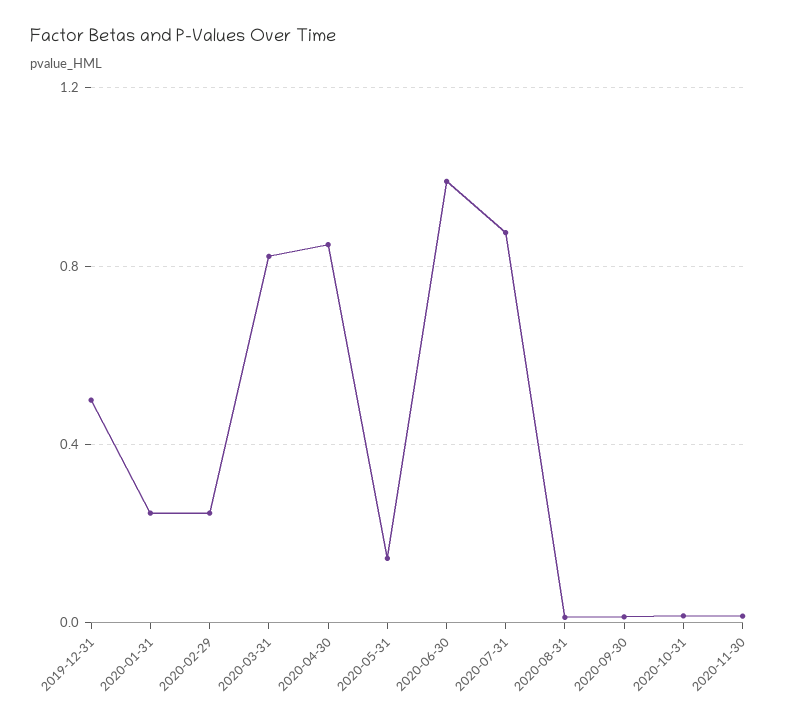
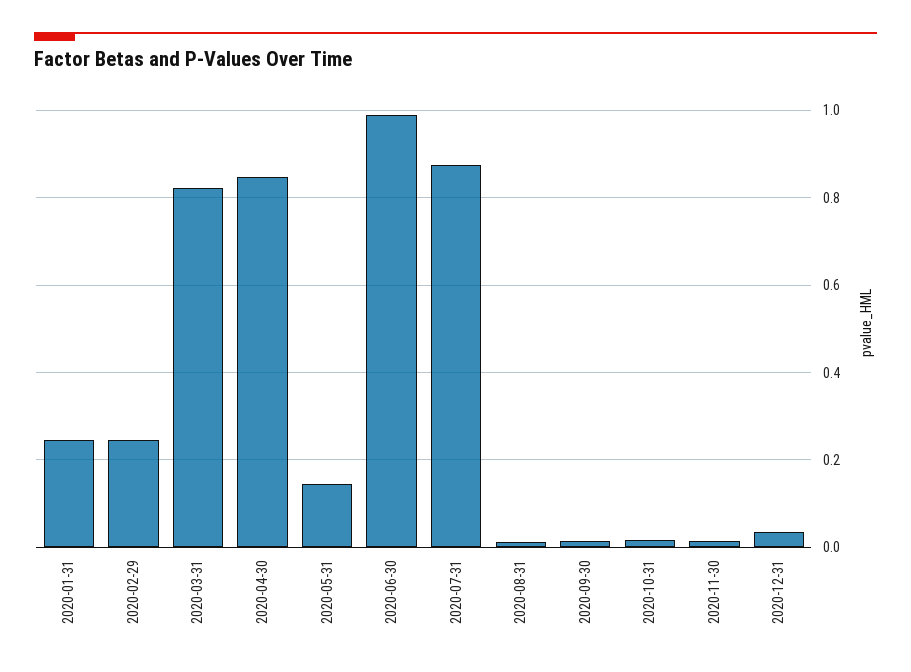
2019-12-31: 0.5 -> none
2020-12-31: none -> 0.04

